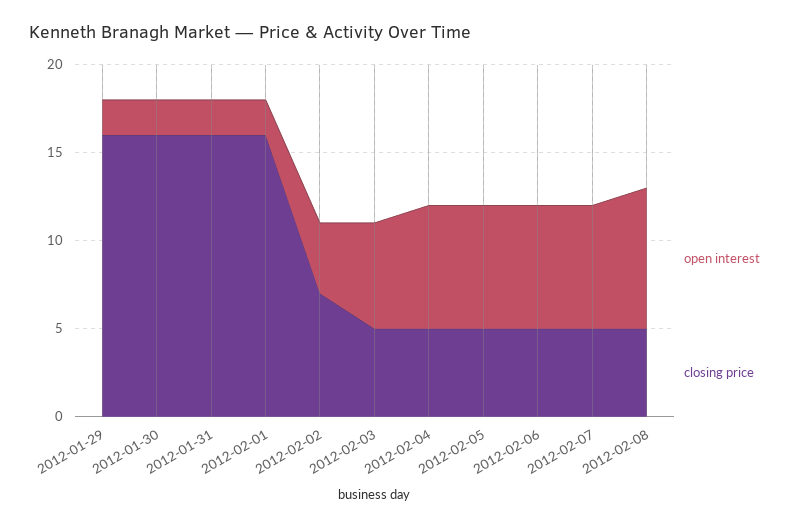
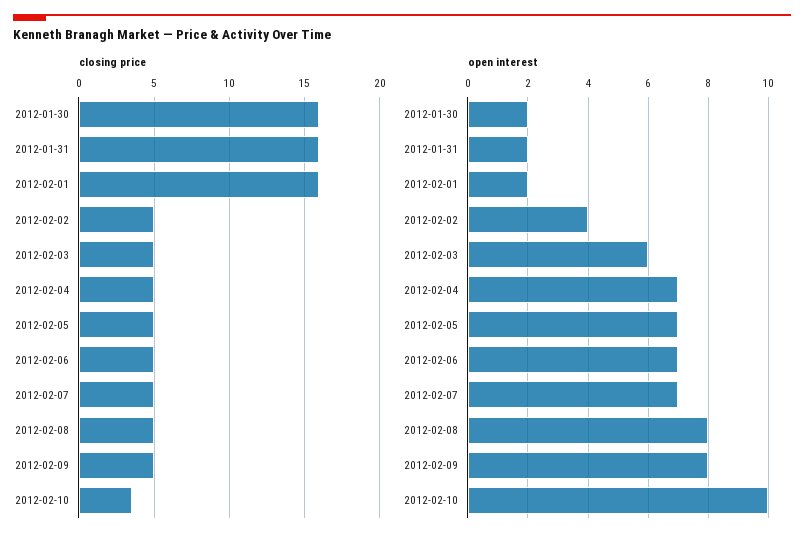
open interest, 2012-01-29: 2 -> none
closing price, 2012-01-29: 16 -> none
closing price, 2012-02-02: 7 -> 5
closing price, 2012-02-09: none -> 5
closing price, 2012-02-10: none -> 3.5
open interest, 2012-02-09: none -> 8
open interest, 2012-02-10: none -> 10

